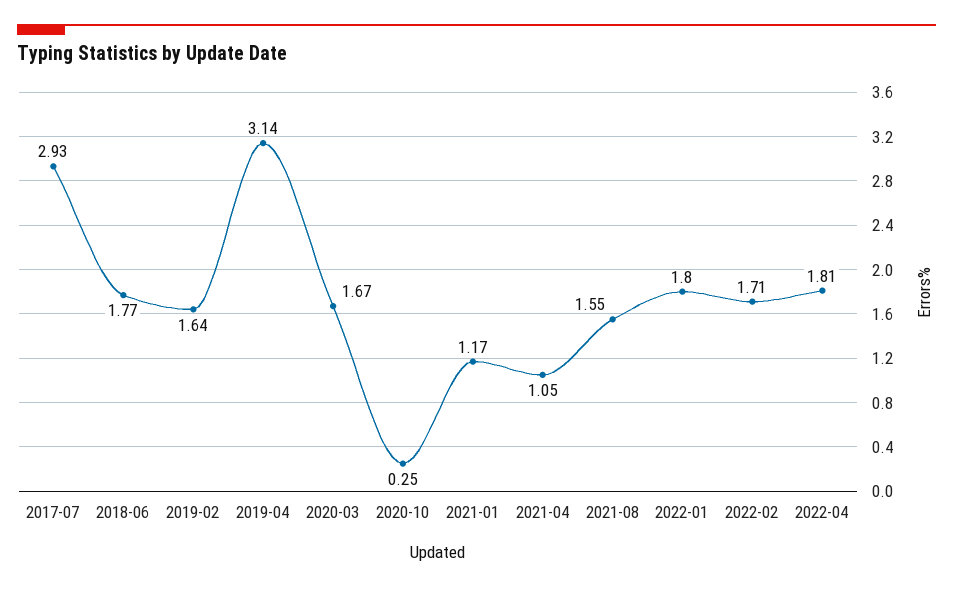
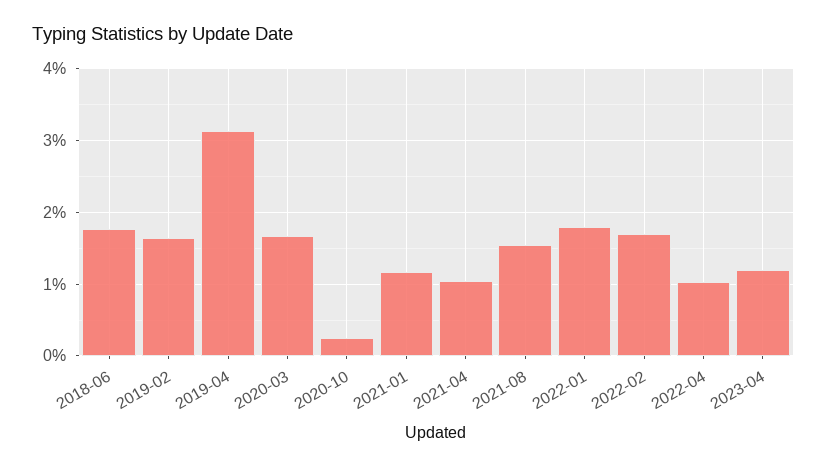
2017-07: 2.93 -> none
2022-04: 1.81 -> 1
2023-04: none -> 1.2

